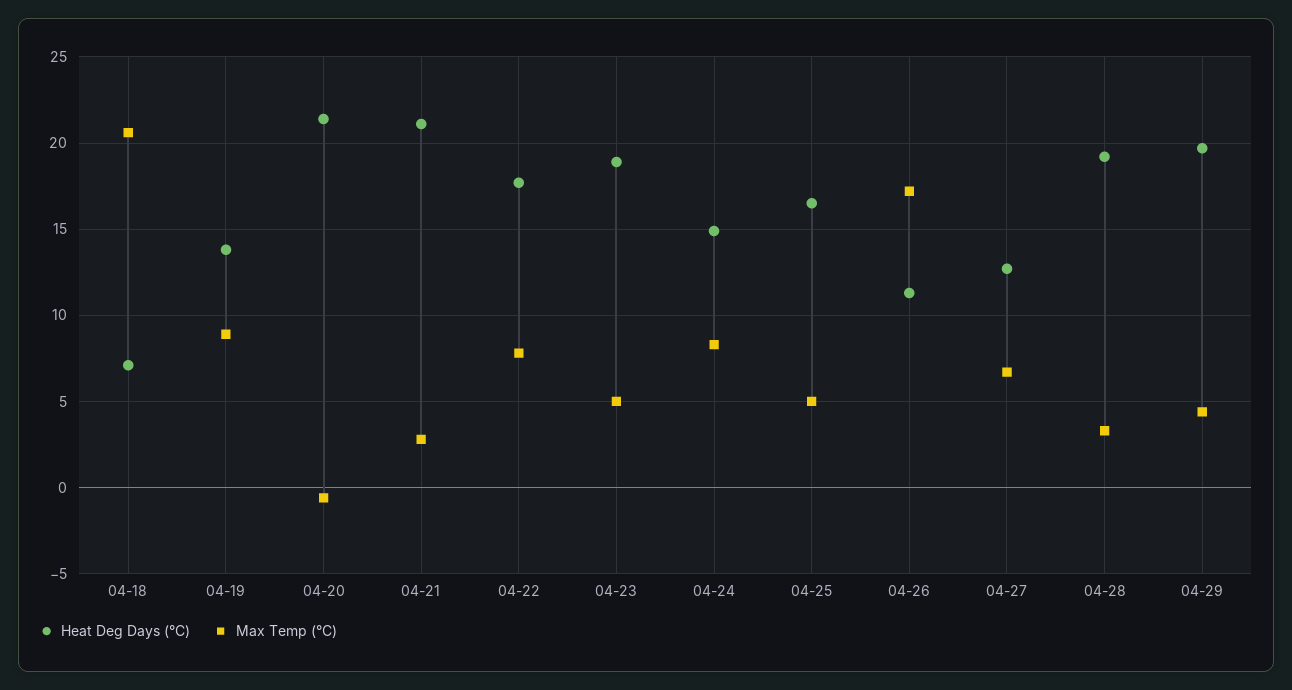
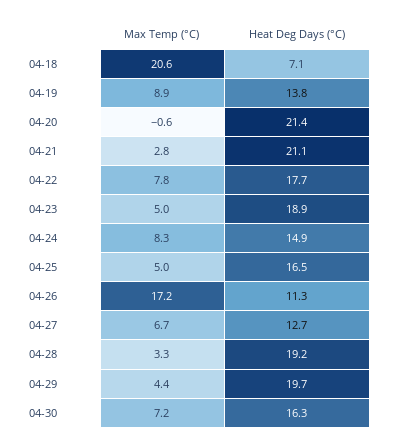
Max Temp (°C), 04-30: none -> 7.2
Heat Deg Days (°C), 04-30: none -> 16.3

